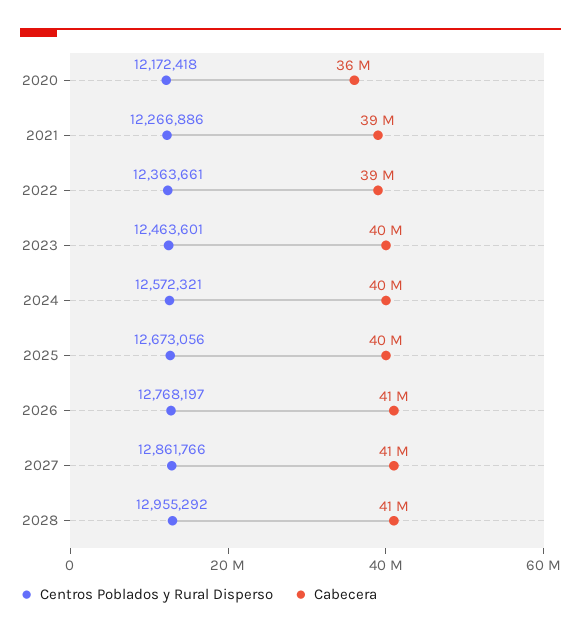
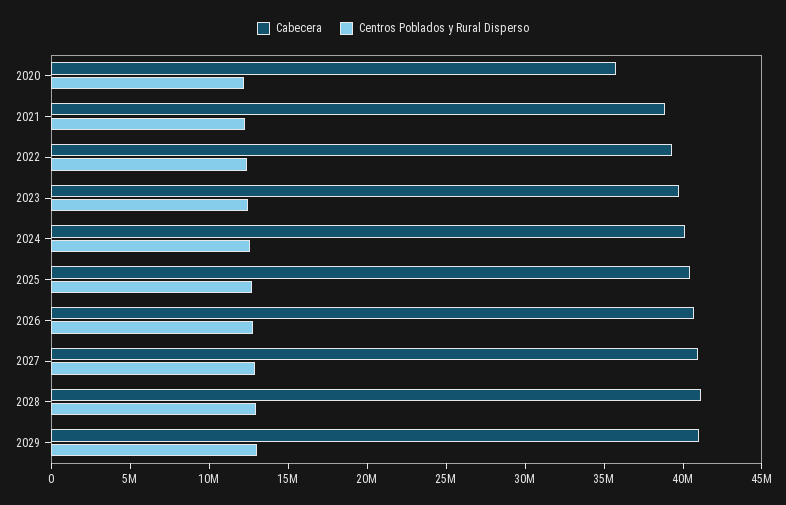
Cabecera, 2029: none -> 41000000
Centros Poblados y Rural Disperso, 2029: none -> 13000000

